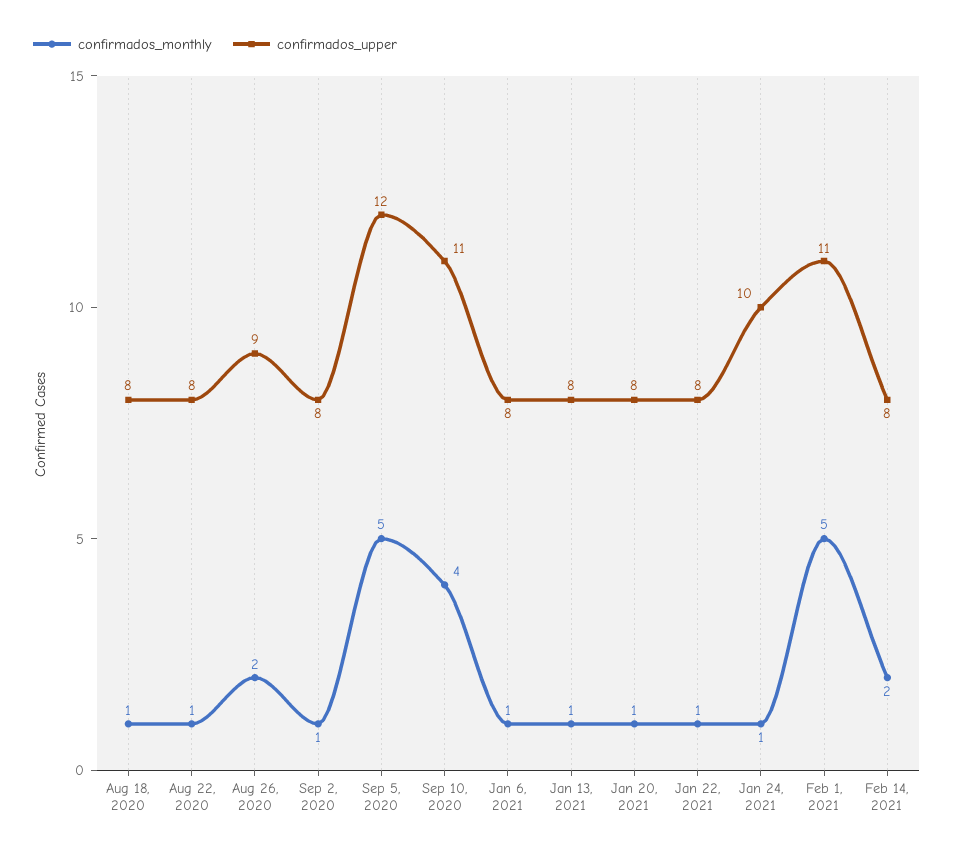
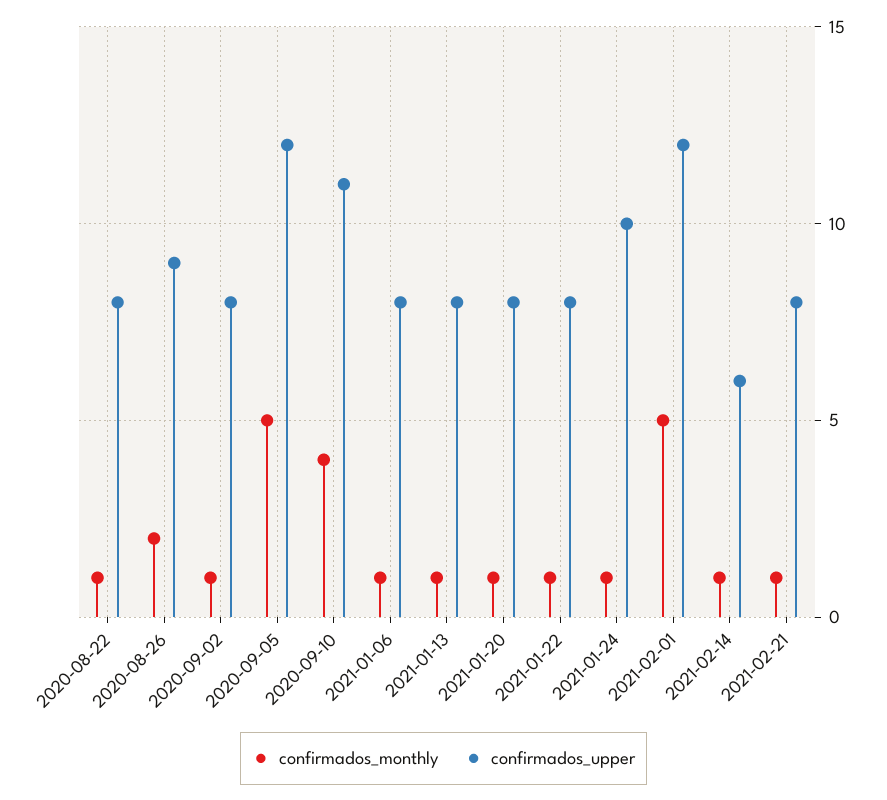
confirmados_monthly, Aug 18, 2020: 1 -> none
confirmados_upper, Aug 18, 2020: 8 -> none
confirmados_upper, Feb 1, 2021: 11 -> 12
confirmados_monthly, Feb 14, 2021: 2 -> 1
confirmados_upper, Feb 14, 2021: 8 -> 6
confirmados_monthly, 2021-02-21: none -> 1
confirmados_upper, 2021-02-21: none -> 8

